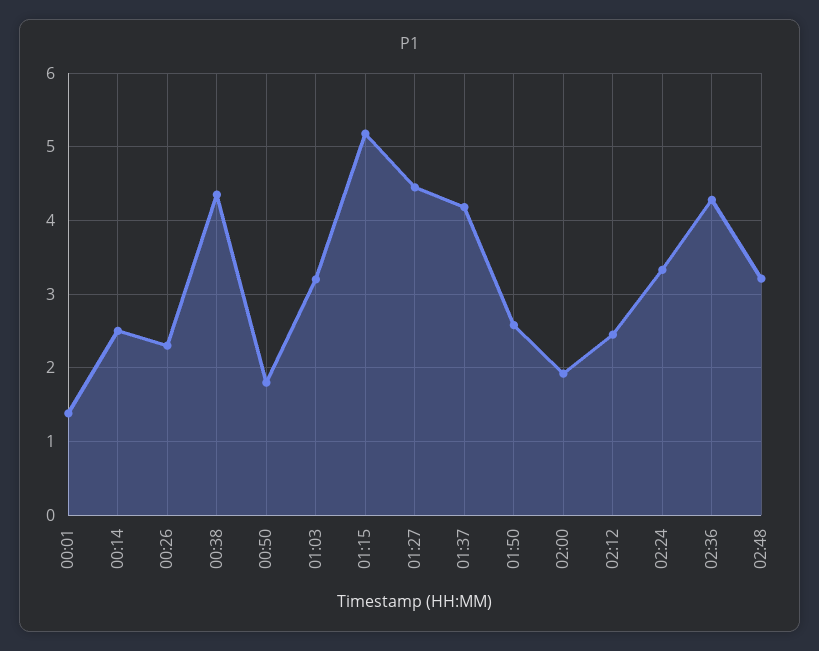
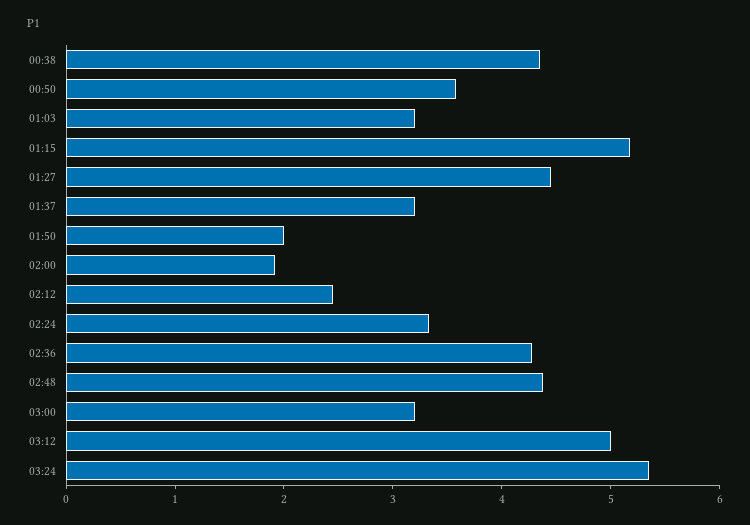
00:01: 1.4 -> none
00:14: 2.5 -> none
00:26: 2.3 -> none
00:50: 1.8 -> 3.6
01:37: 4.2 -> 3.2
01:50: 2.6 -> 2
02:48: 3.2 -> 4.4
03:00: none -> 3.2
03:12: none -> 5
03:24: none -> 5.4

